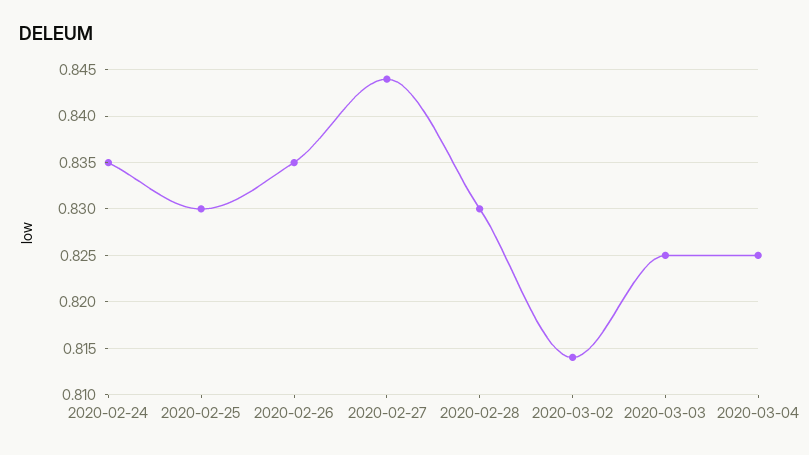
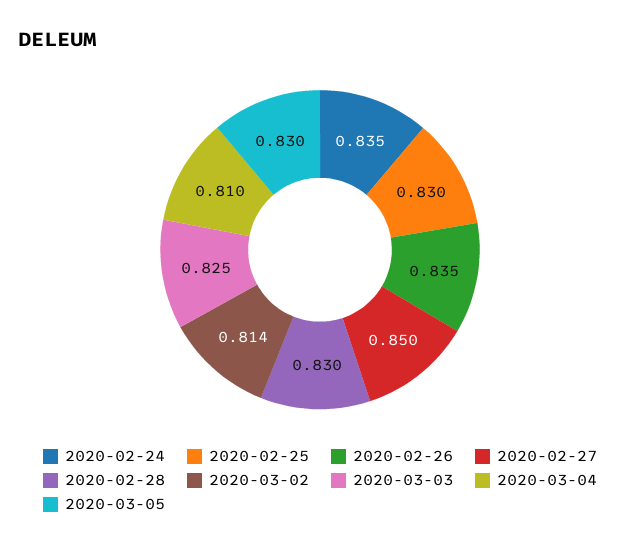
2020-02-27: 0.844 -> 0.85
2020-03-04: 0.825 -> 0.81
2020-03-05: none -> 0.83

